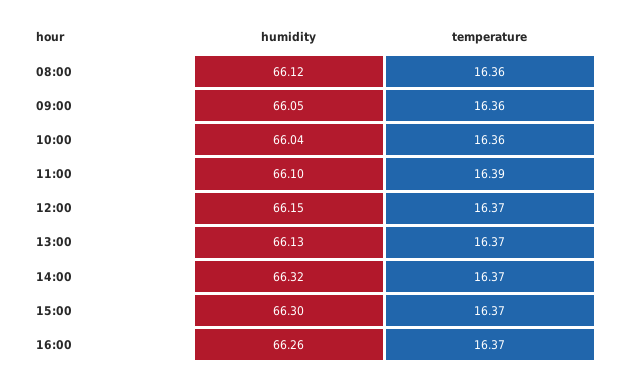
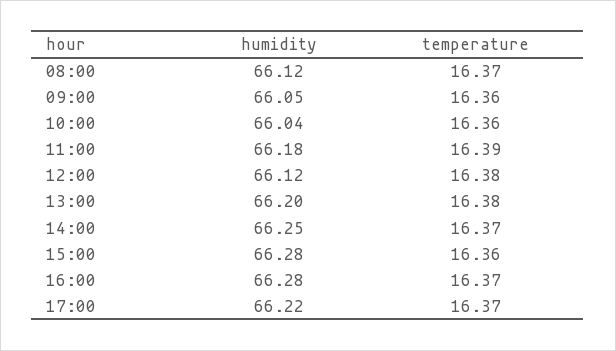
temperature, 08:00: 16.36 -> 16.37
humidity, 11:00: 66.1 -> 66.18
humidity, 12:00: 66.15 -> 66.12
temperature, 12:00: 16.37 -> 16.38
humidity, 13:00: 66.13 -> 66.2
temperature, 13:00: 16.37 -> 16.38
humidity, 14:00: 66.32 -> 66.25
humidity, 15:00: 66.3 -> 66.28
temperature, 15:00: 16.37 -> 16.36
humidity, 16:00: 66.26 -> 66.28
humidity, 17:00: none -> 66.22
temperature, 17:00: none -> 16.37

